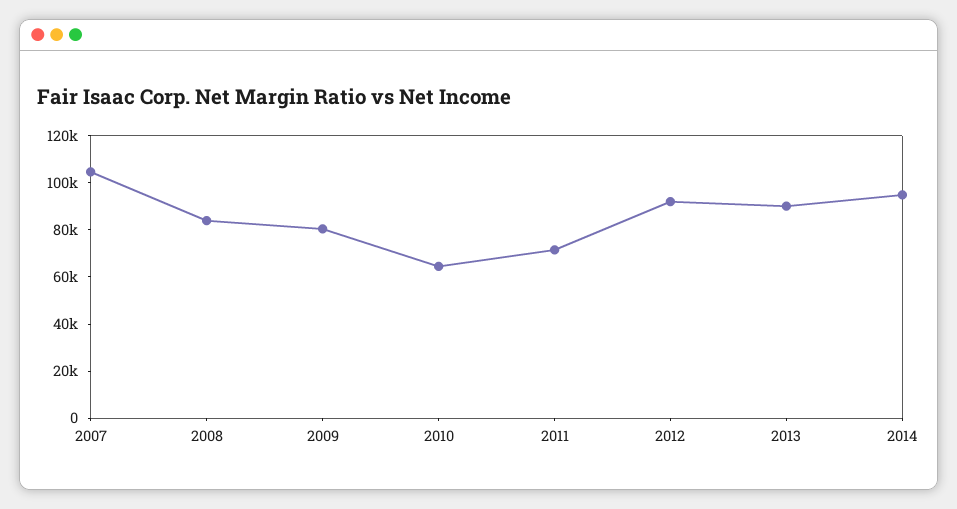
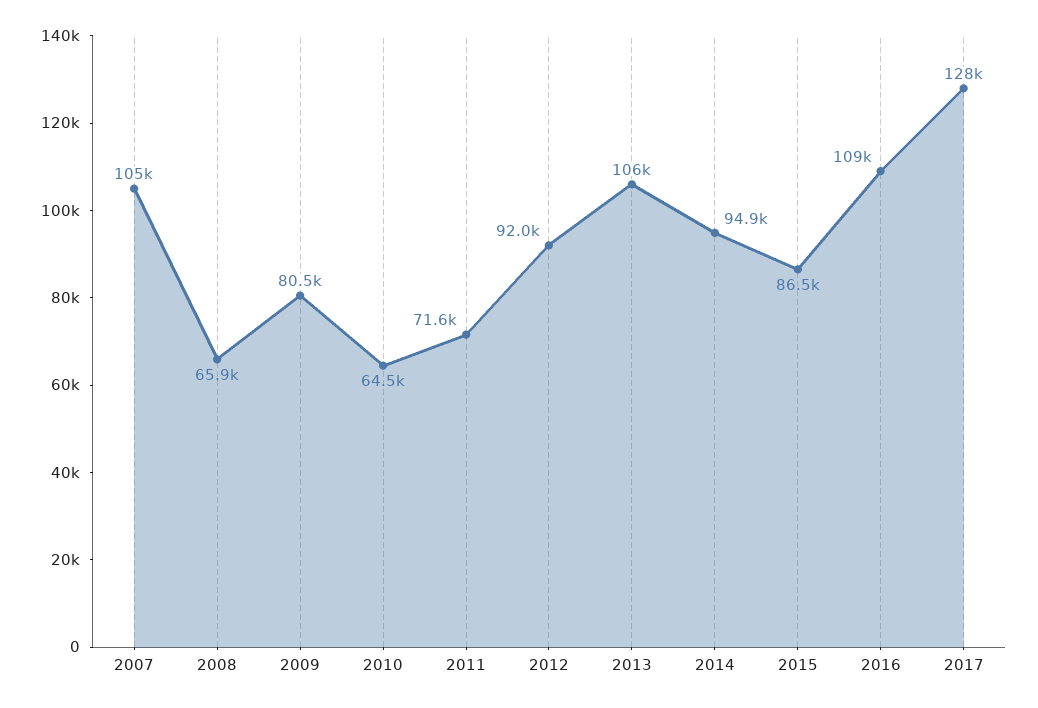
2008: 85000 -> 65900
2013: 90000 -> 106000
2015: none -> 86500
2016: none -> 109000
2017: none -> 128000

